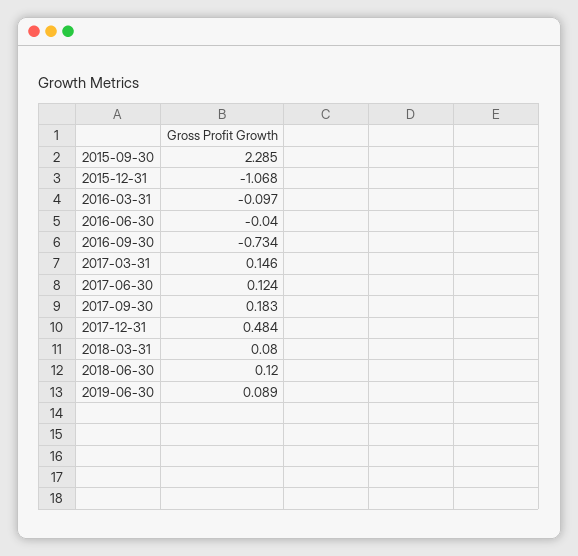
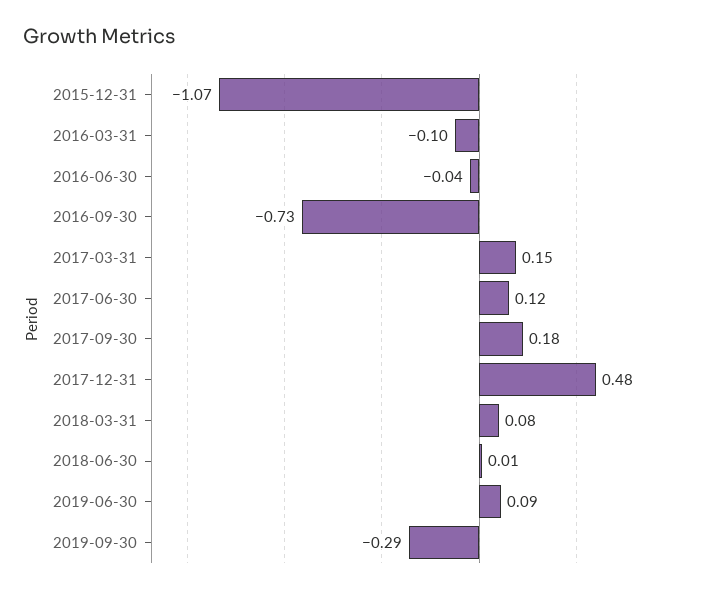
2015-09-30: 2.285 -> none
2018-06-30: 0.12 -> 0.01
2019-09-30: none -> -0.29

